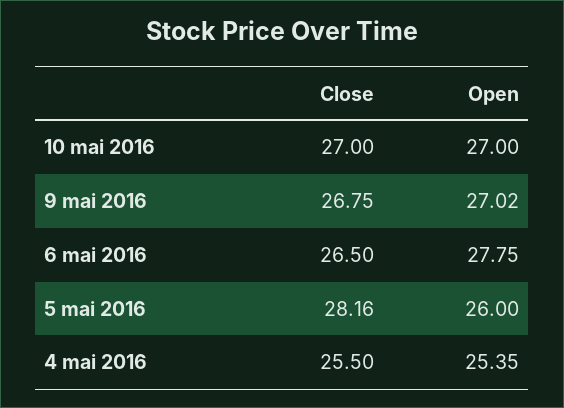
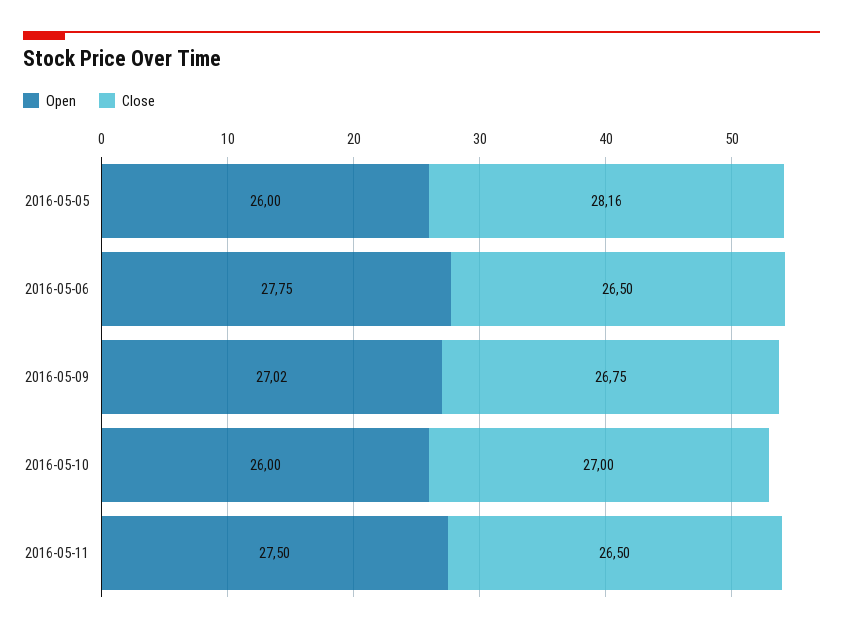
Open, 10 mai 2016: 27 -> 26
Close, 4 mai 2016: 25.5 -> none
Open, 4 mai 2016: 25.35 -> none
Open, 2016-05-11: none -> 27.5
Close, 2016-05-11: none -> 26.5

